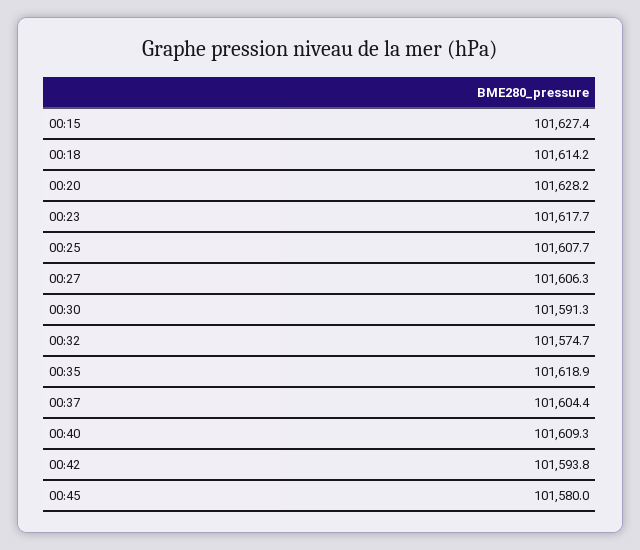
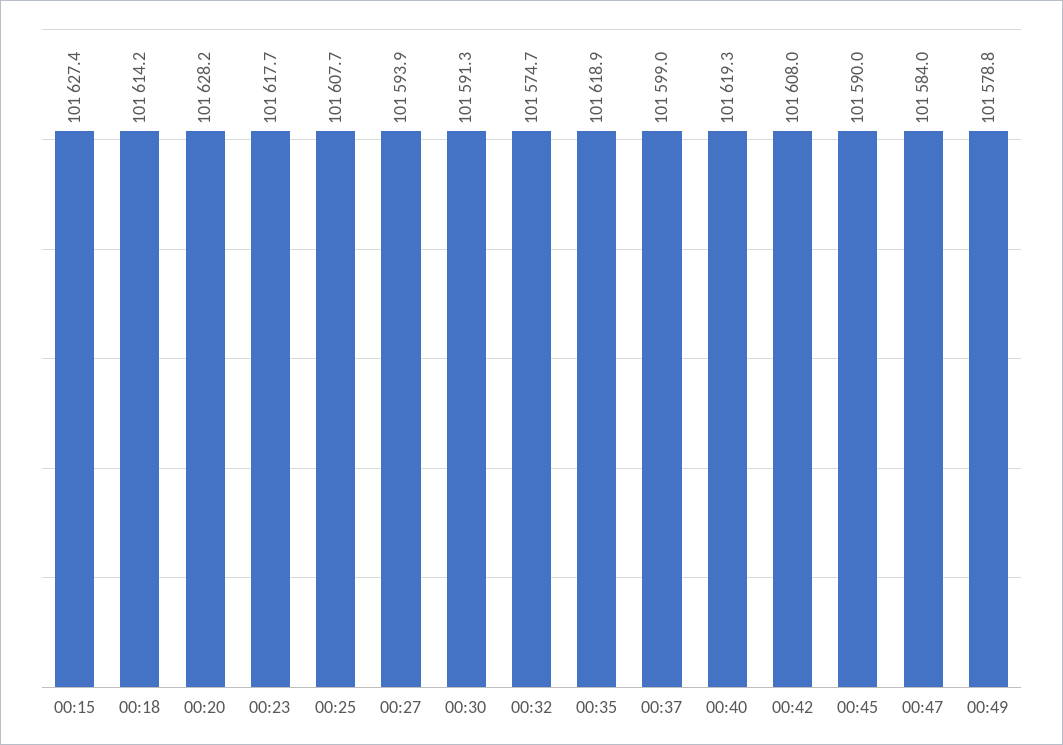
00:27: 101606.3 -> 101593.9
00:37: 101604.4 -> 101599
00:40: 101609.3 -> 101619.3
00:42: 101593.8 -> 101608
00:45: 101580 -> 101590
00:47: none -> 101584
00:49: none -> 101578.8

